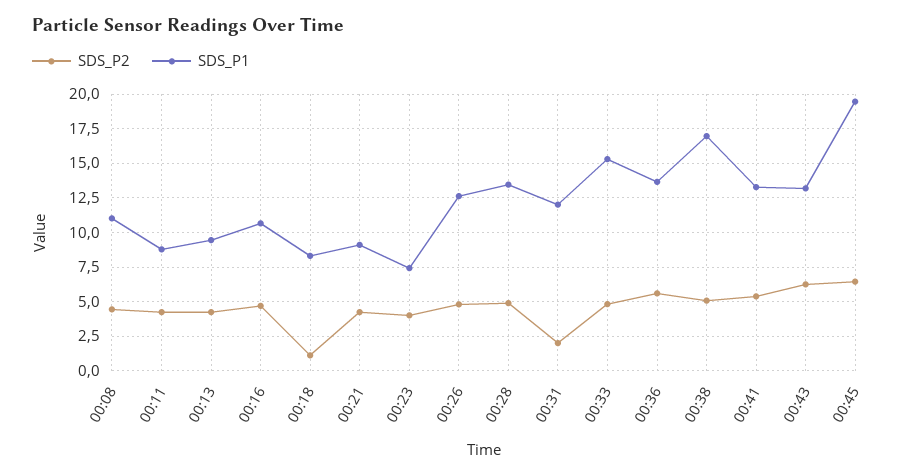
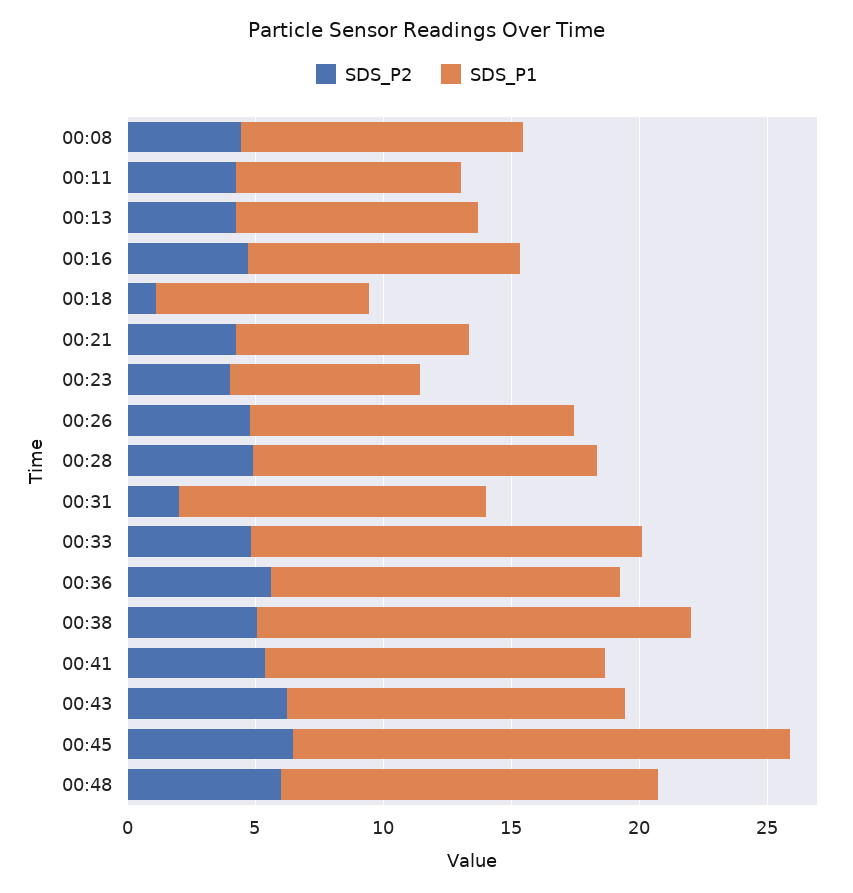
SDS_P2, 00:48: none -> 6
SDS_P1, 00:48: none -> 15

